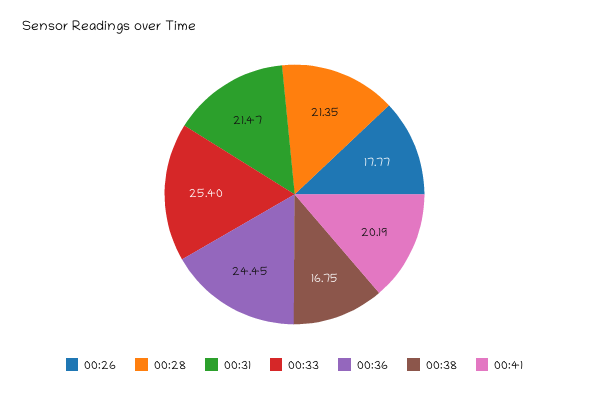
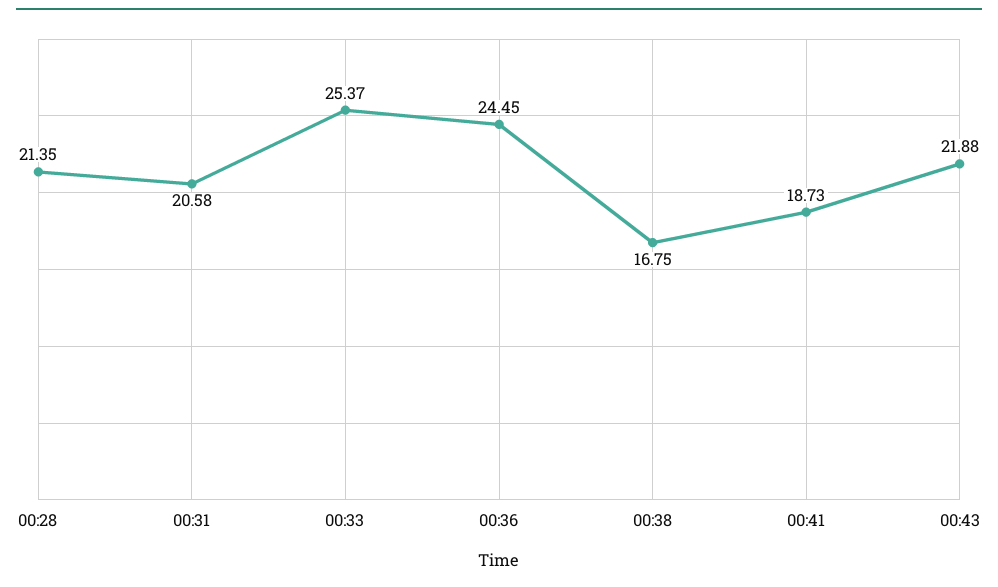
00:26: 17.77 -> none
00:31: 21.47 -> 20.58
00:33: 25.4 -> 25.37
00:41: 20.19 -> 18.73
00:43: none -> 21.88

